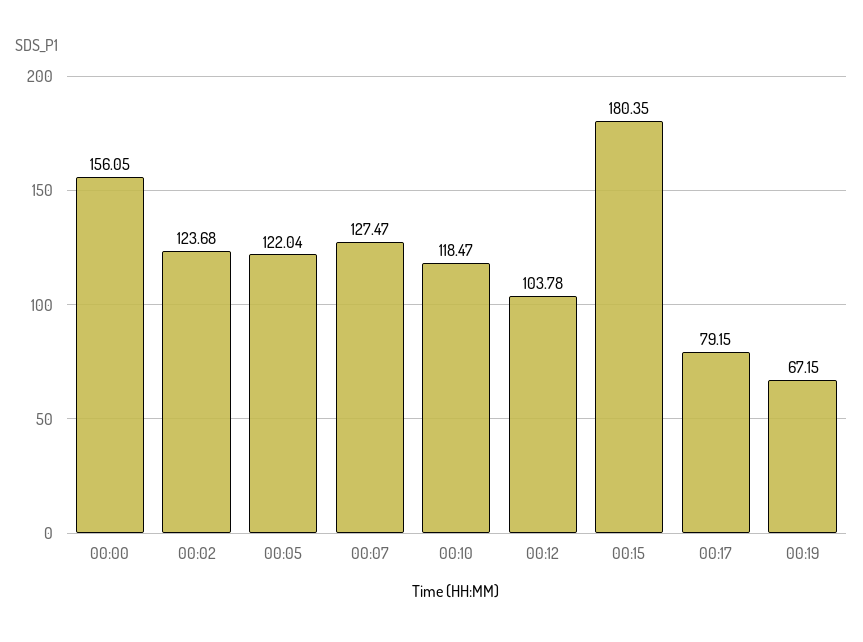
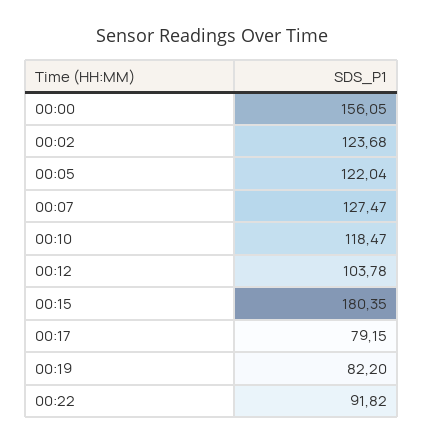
00:19: 67.15 -> 82.2
00:22: none -> 91.82

